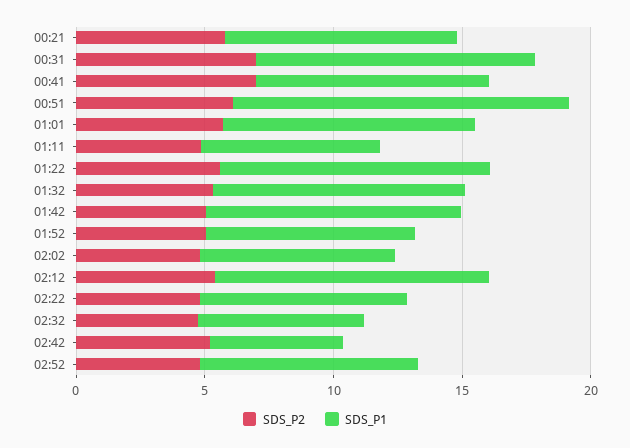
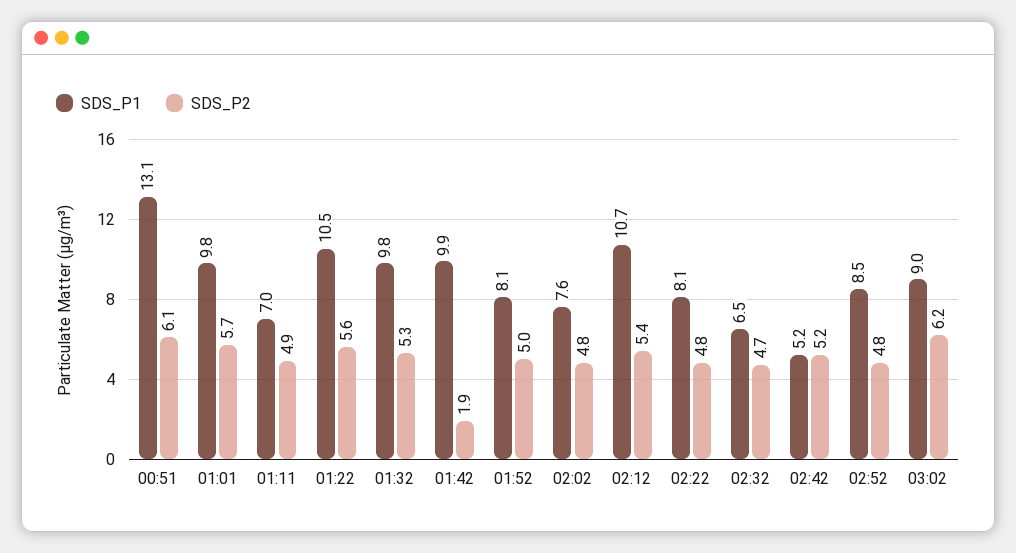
SDS_P2, 00:21: 6 -> none
SDS_P1, 00:21: 9 -> none
SDS_P2, 00:31: 7 -> none
SDS_P1, 00:31: 11 -> none
SDS_P2, 00:41: 7 -> none
SDS_P1, 00:41: 9 -> none
SDS_P2, 01:42: 5 -> 1.9
SDS_P1, 03:02: none -> 9
SDS_P2, 03:02: none -> 6.2

